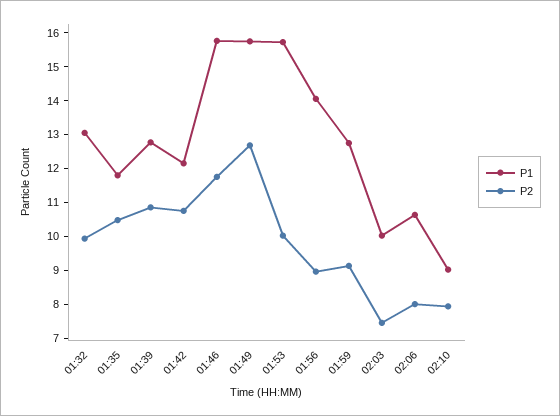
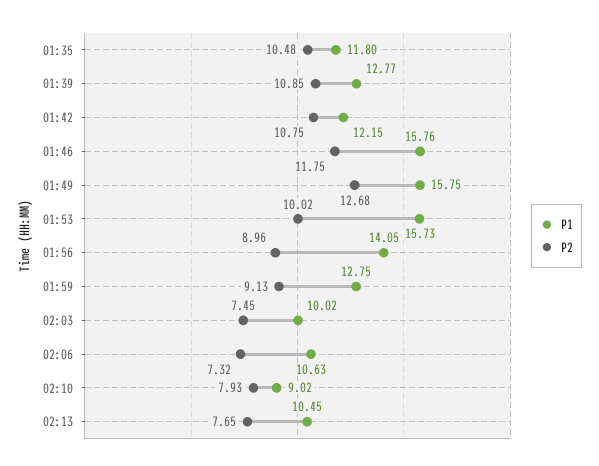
P1, 01:32: 13 -> none
P2, 01:32: 10 -> none
P2, 02:06: 8 -> 7.32
P1, 02:13: none -> 10.45
P2, 02:13: none -> 7.65

